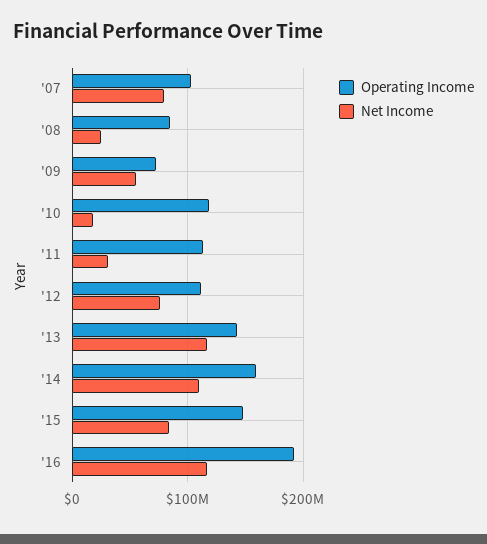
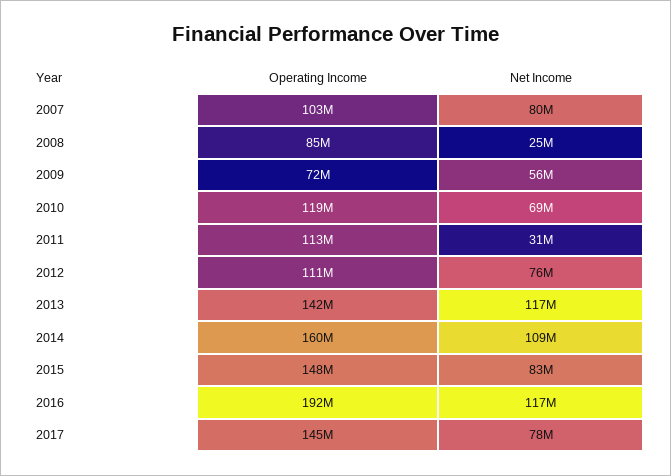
Net Income, '10: 20000000 -> 69000000
Operating Income, 2017: none -> 145000000
Net Income, 2017: none -> 78000000

